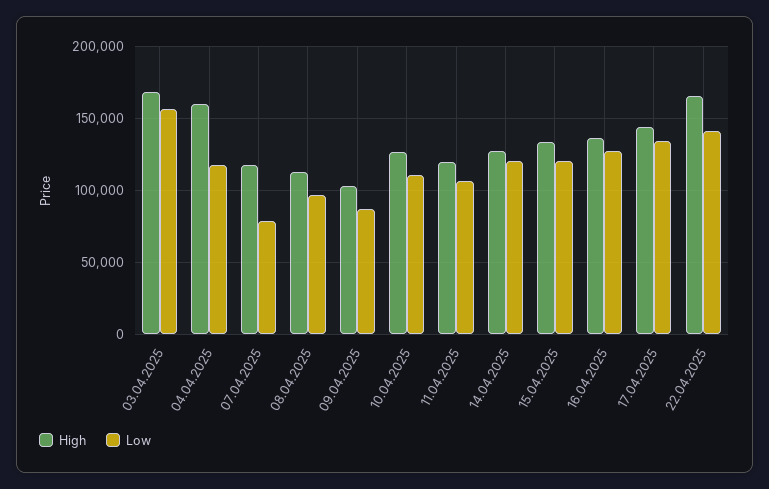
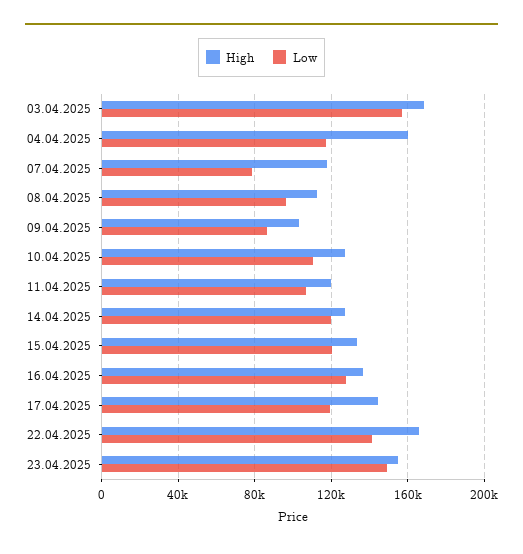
Low, 17.04.2025: 135000 -> 120000
High, 23.04.2025: none -> 155000
Low, 23.04.2025: none -> 150000

